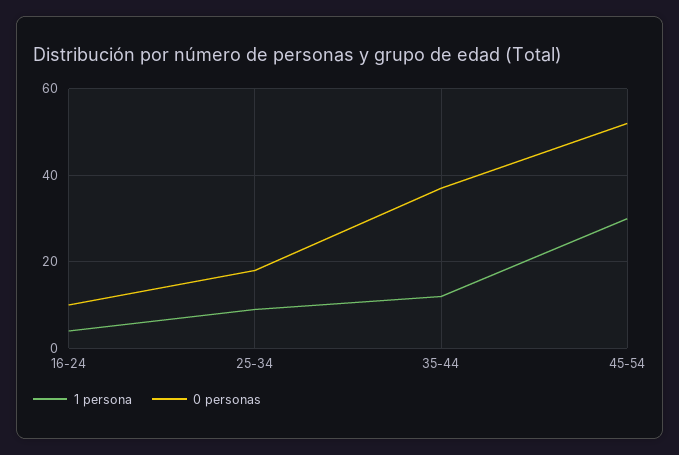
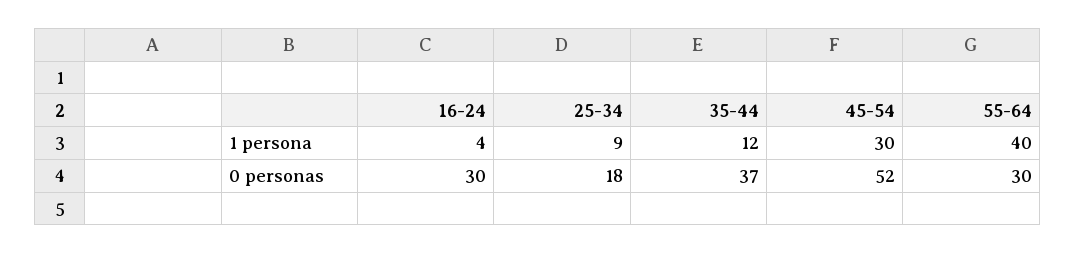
0 personas, 16-24: 10 -> 30
1 persona, 55-64: none -> 40
0 personas, 55-64: none -> 30

